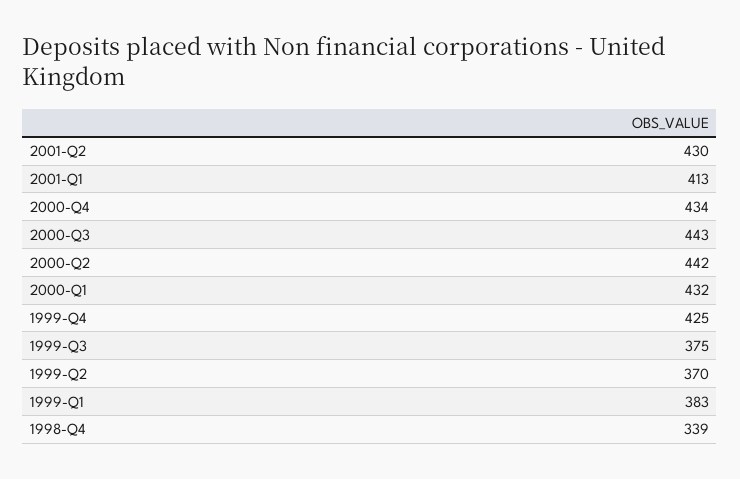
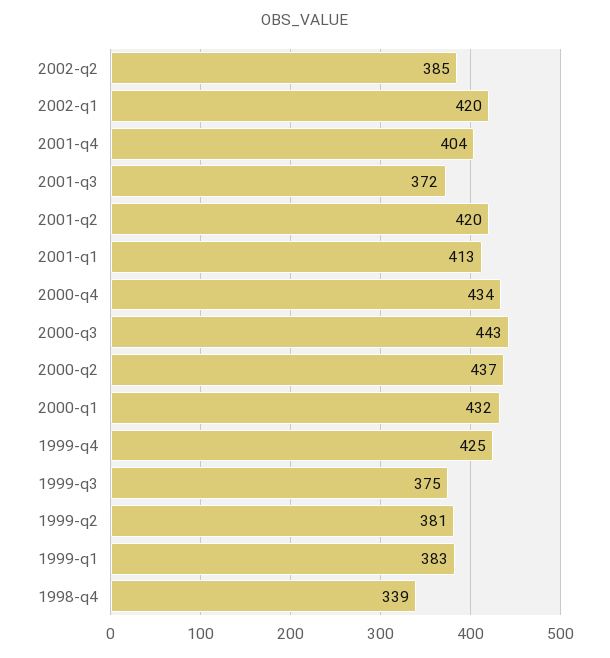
2001-Q2: 430 -> 420
2000-Q2: 442 -> 437
1999-Q2: 370 -> 381
2002-q2: none -> 385
2002-q1: none -> 420
2001-q4: none -> 404
2001-q3: none -> 372

